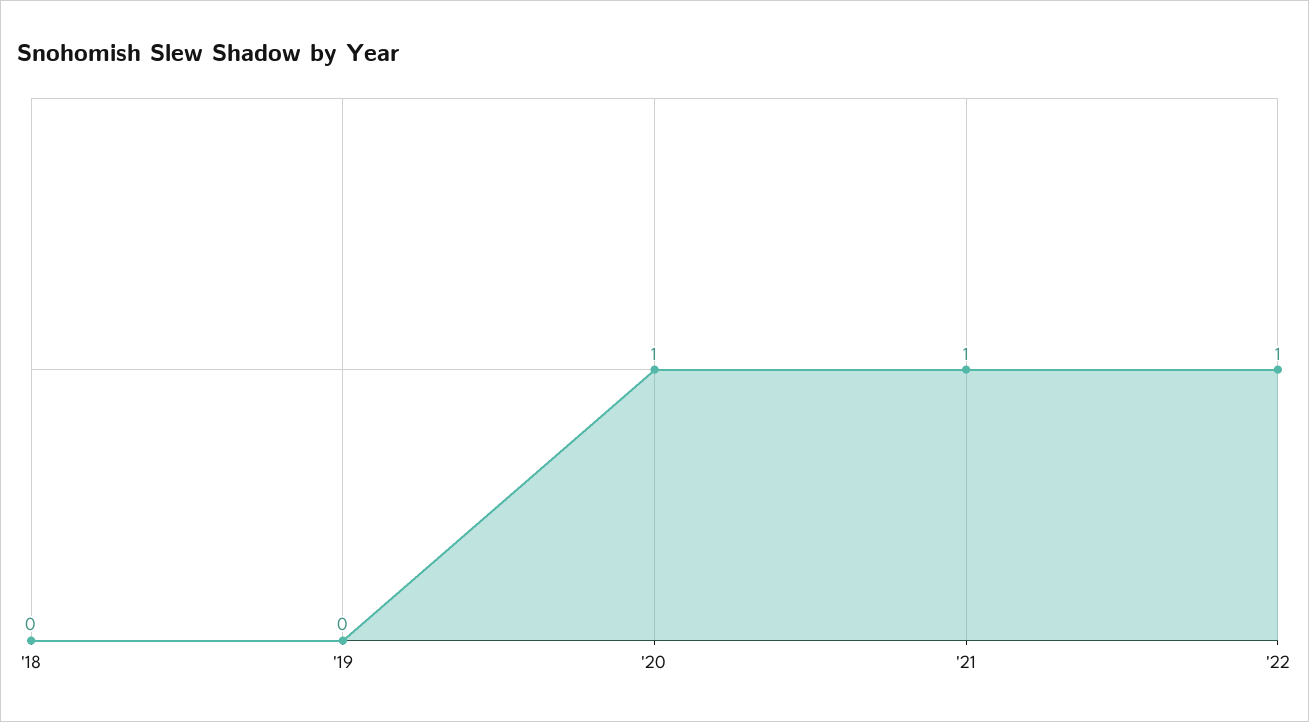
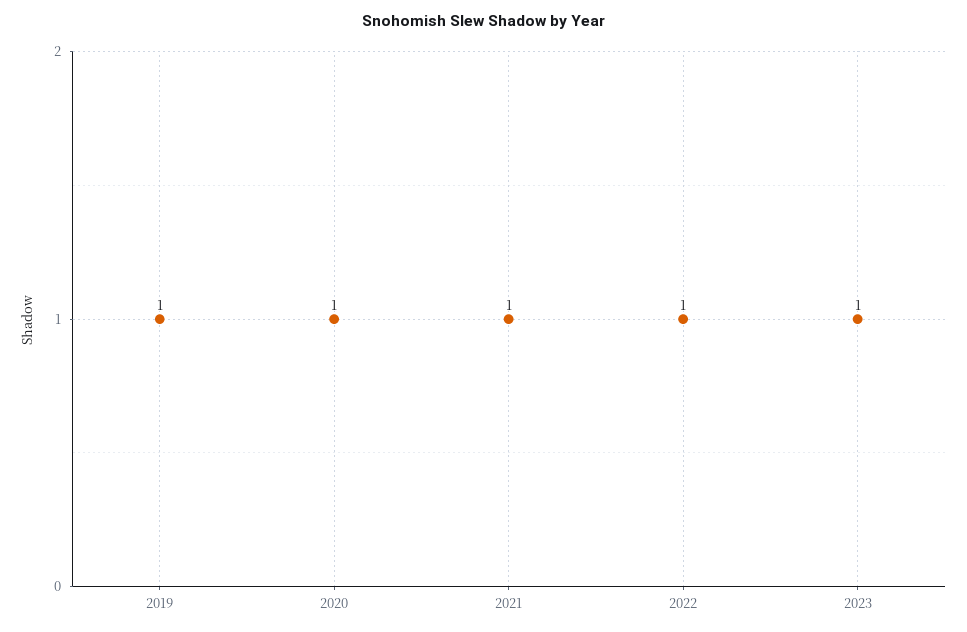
'18: 0 -> none
'19: 0 -> 1
2023: none -> 1

